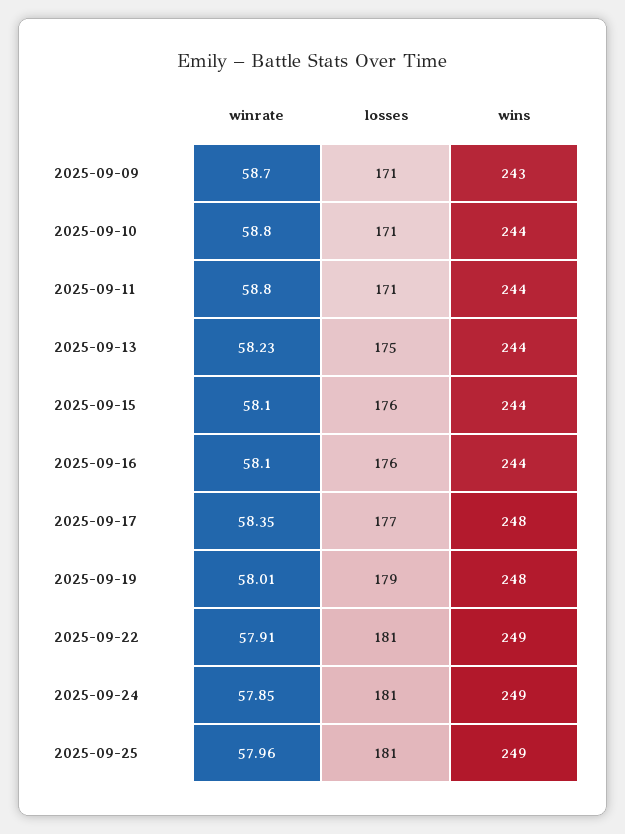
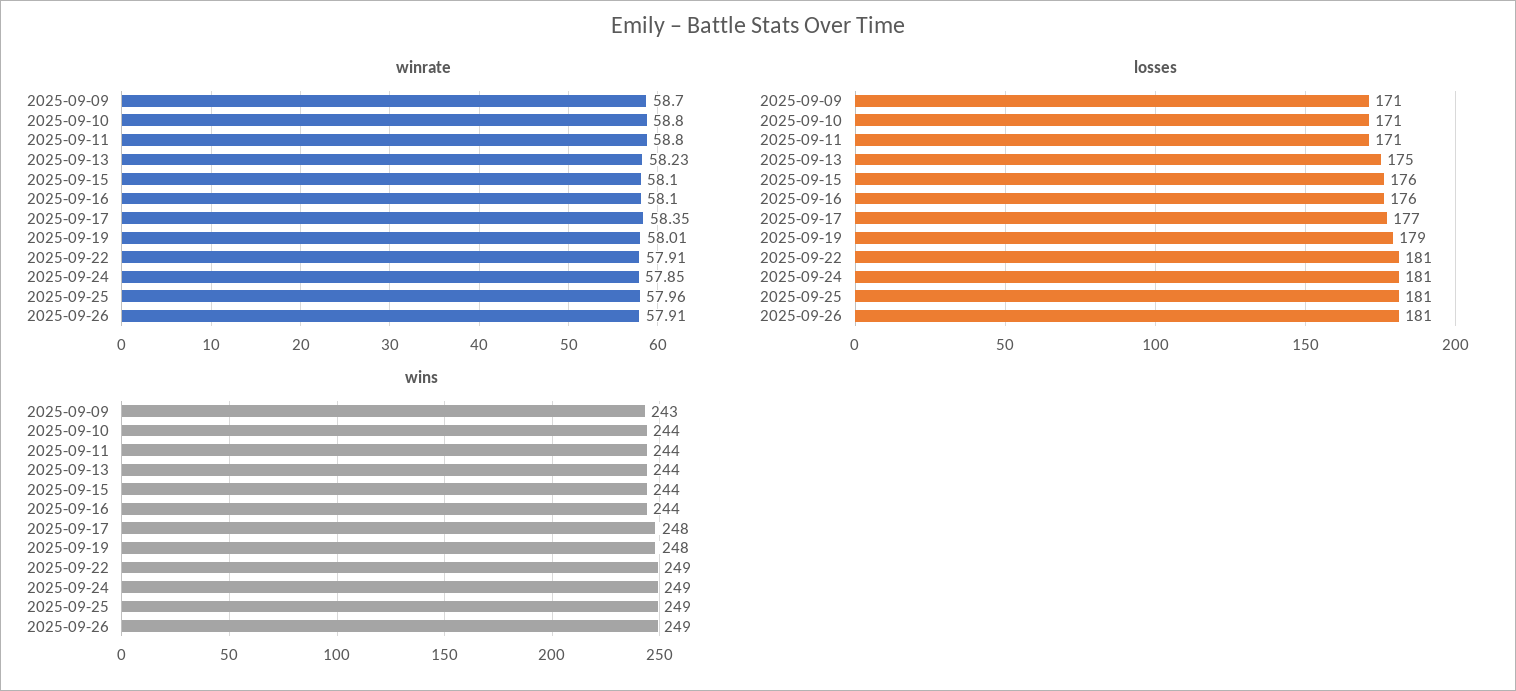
winrate, 2025-09-26: none -> 57.91
losses, 2025-09-26: none -> 181
wins, 2025-09-26: none -> 249

